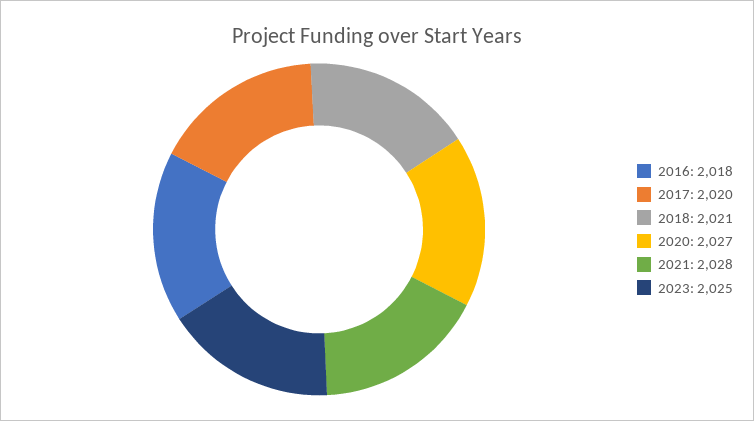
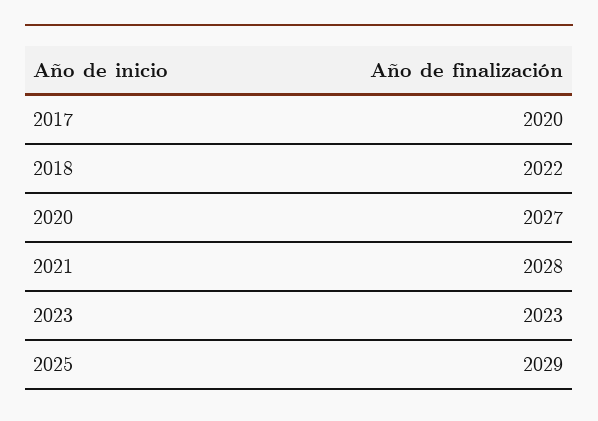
2016: 2018 -> none
2018: 2021 -> 2022
2023: 2025 -> 2023
2025: none -> 2029

